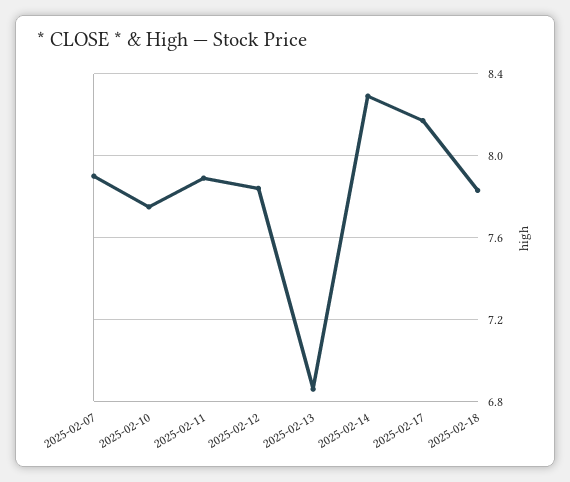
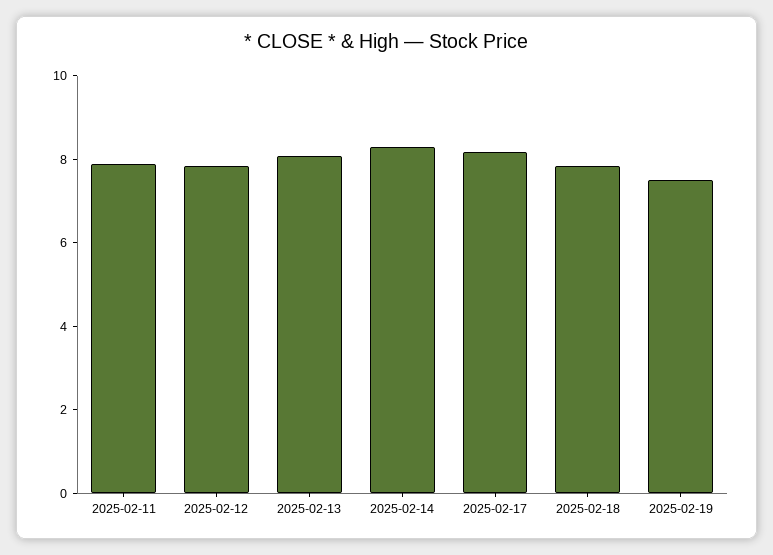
2025-02-07: 7.9 -> none
2025-02-10: 7.75 -> none
2025-02-13: 6.85 -> 8
2025-02-19: none -> 7.5

